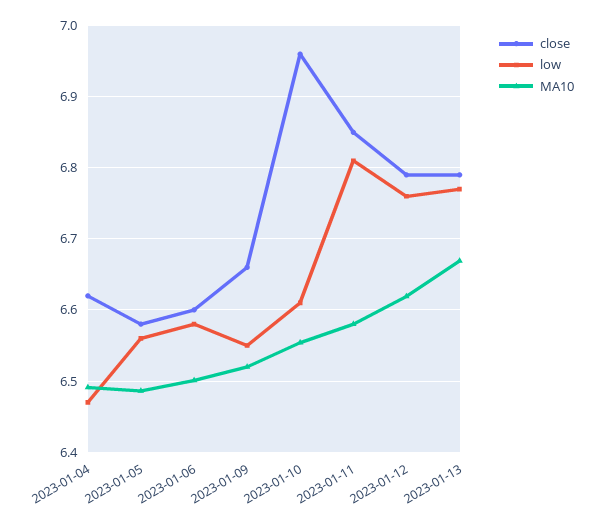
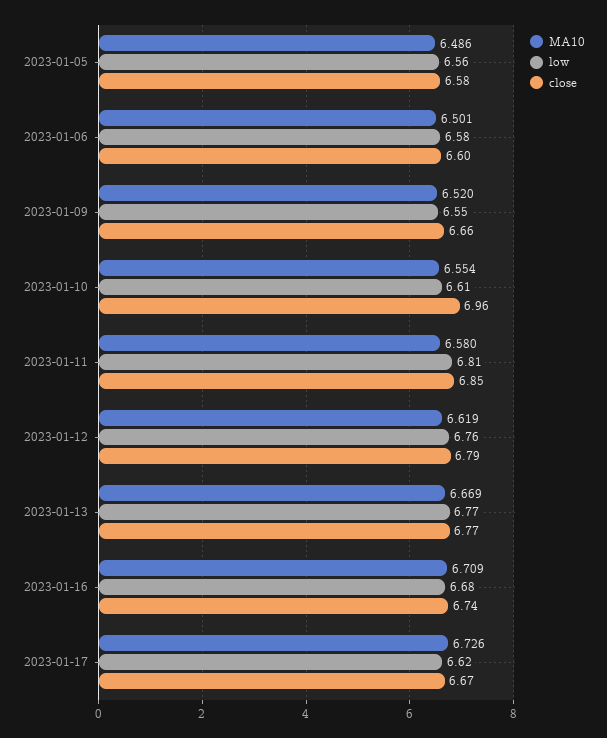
close, 2023-01-04: 6.62 -> none
low, 2023-01-04: 6.47 -> none
MA10, 2023-01-04: 6.49 -> none
close, 2023-01-13: 6.79 -> 6.77
MA10, 2023-01-16: none -> 6.709
low, 2023-01-16: none -> 6.68
close, 2023-01-16: none -> 6.74
MA10, 2023-01-17: none -> 6.726
low, 2023-01-17: none -> 6.62
close, 2023-01-17: none -> 6.67

